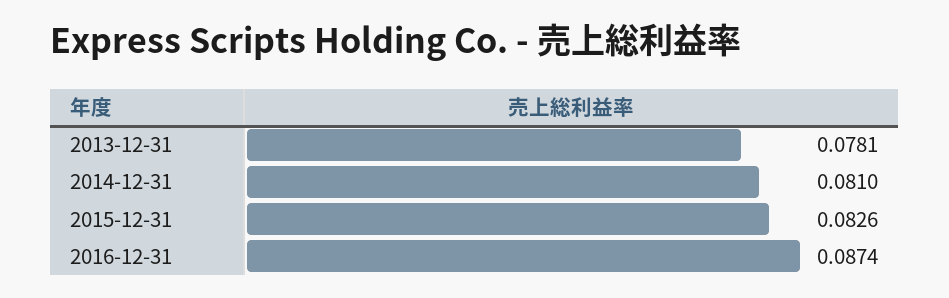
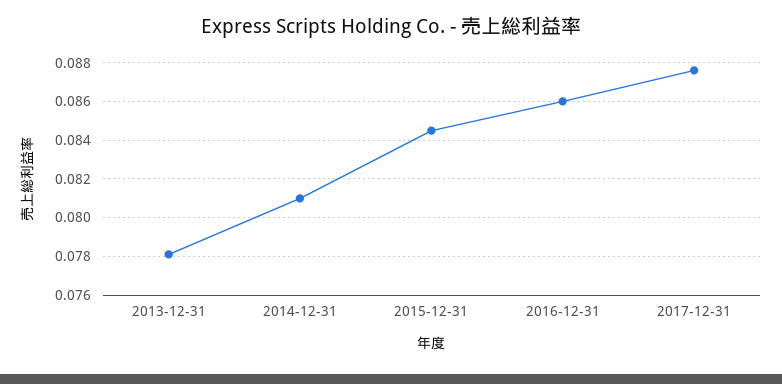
2015-12-31: 0.0826 -> 0.0845
2016-12-31: 0.0874 -> 0.086
2017-12-31: none -> 0.0875

